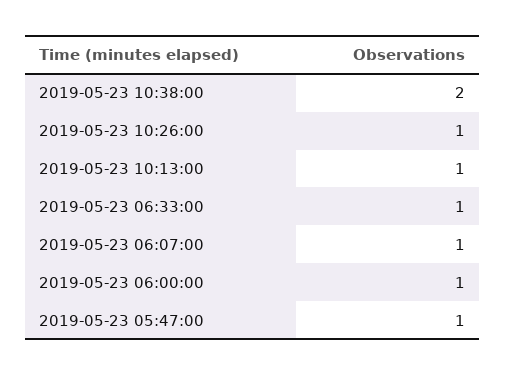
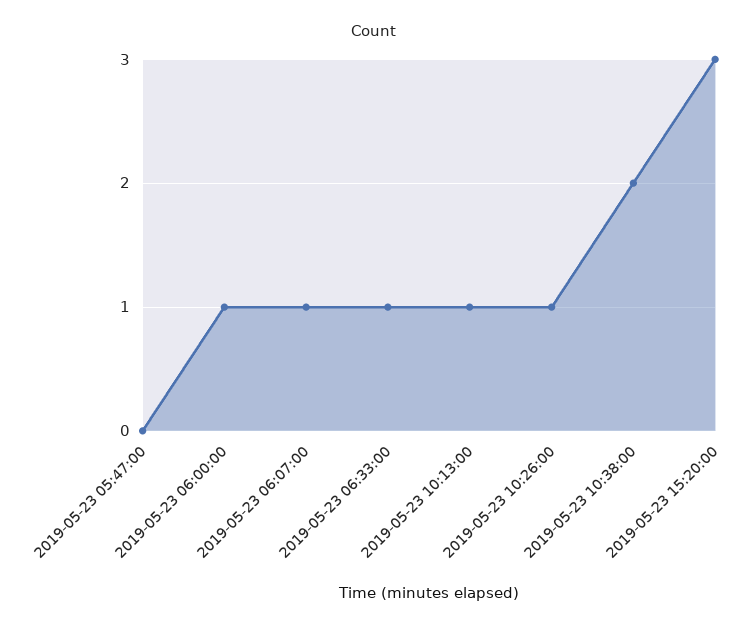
2019-05-23 05:47:00: 1 -> 0
2019-05-23 15:20:00: none -> 3

